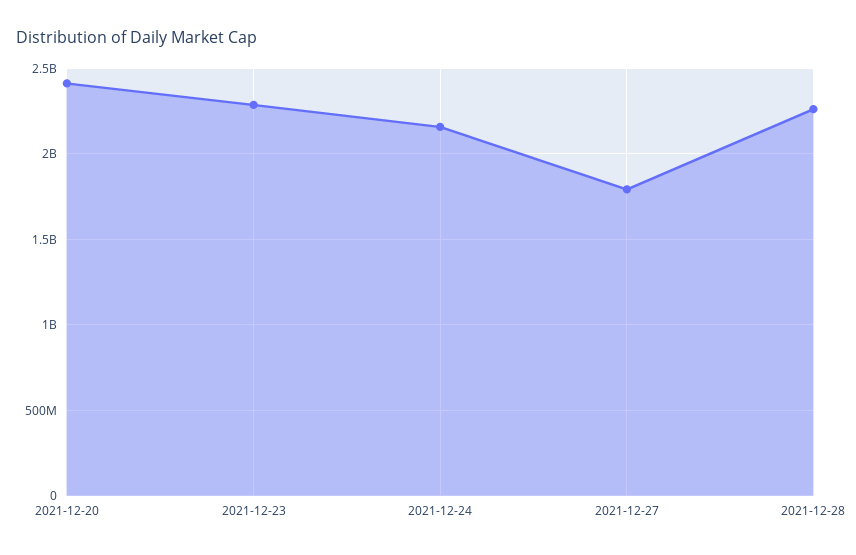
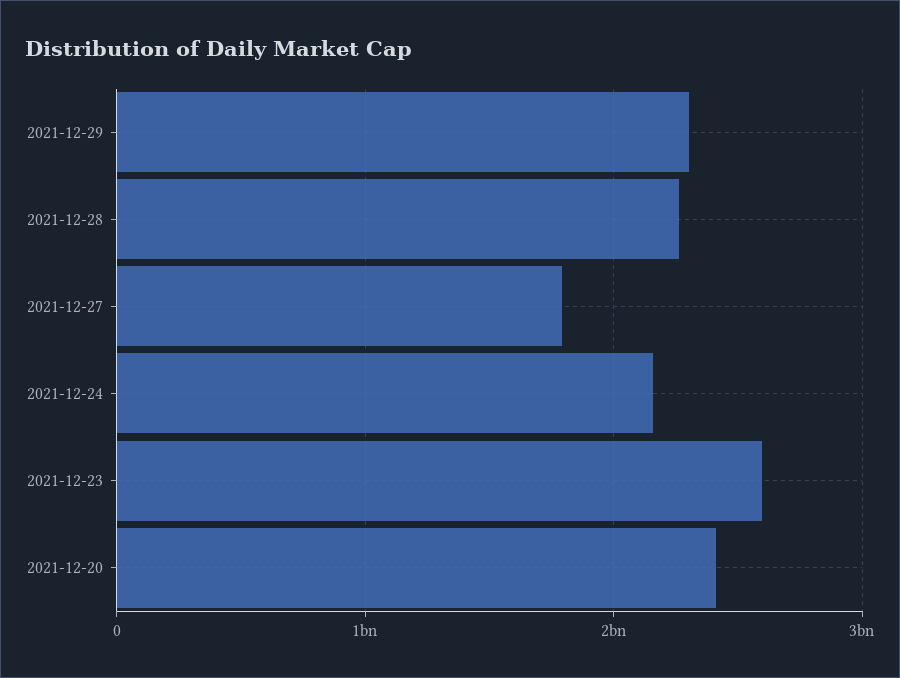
2021-12-23: 2300000000 -> 2600000000
2021-12-29: none -> 2300000000

